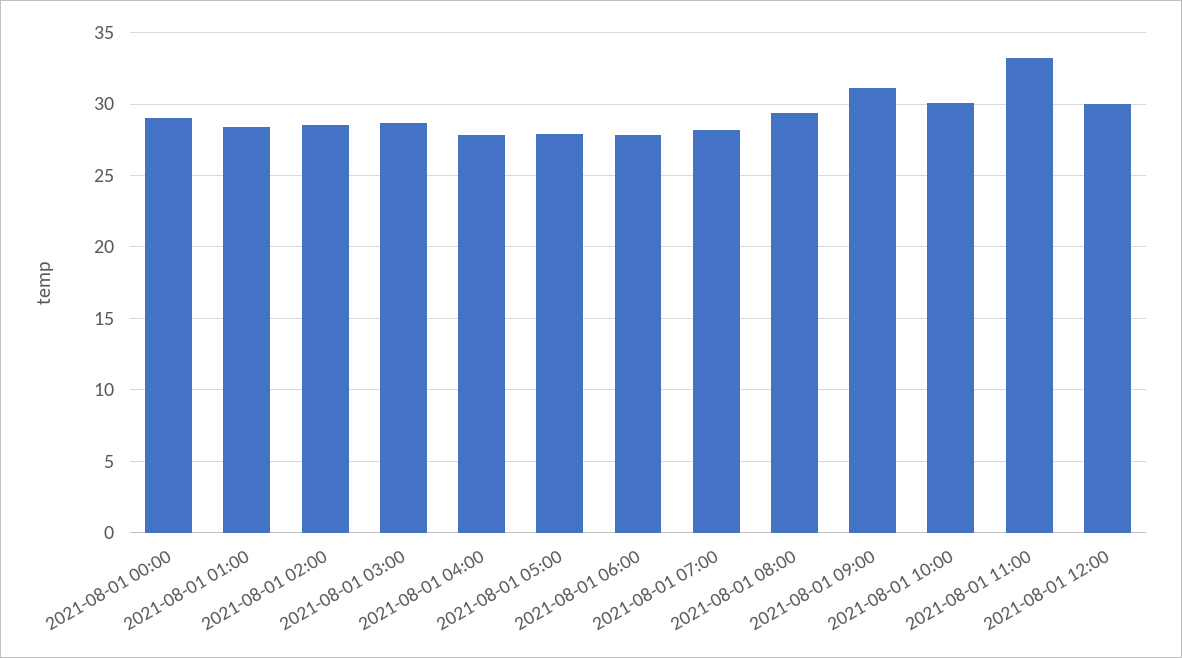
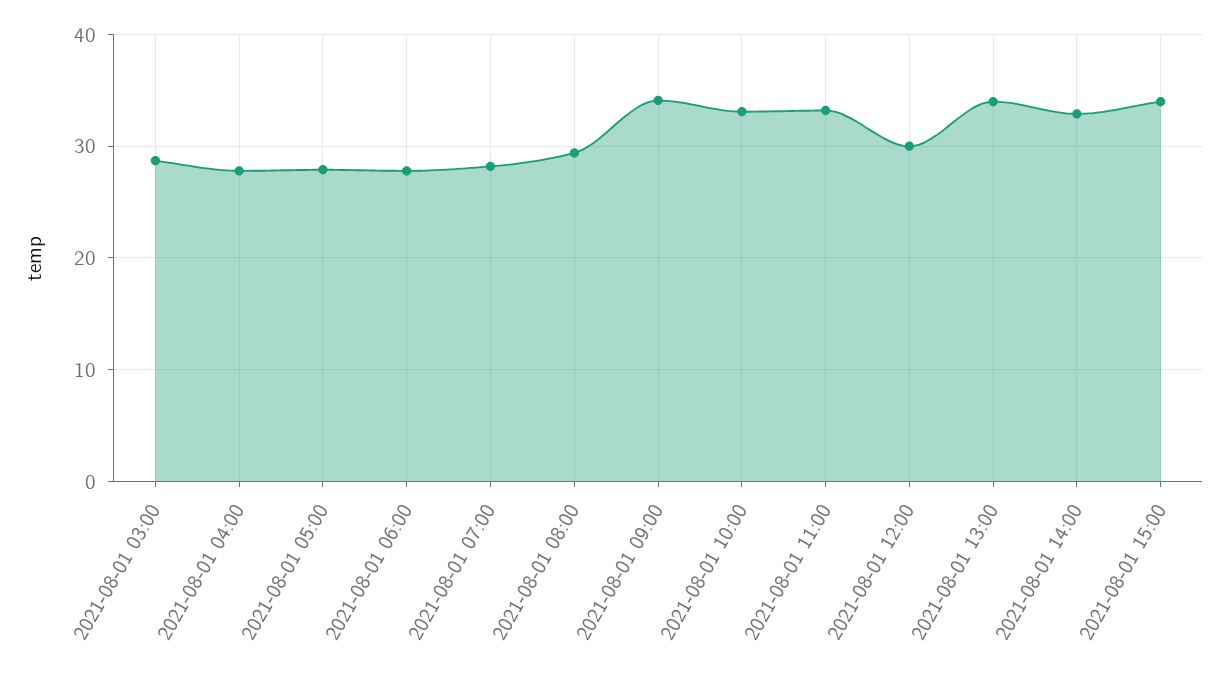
2021-08-01 00:00: 29 -> none
2021-08-01 01:00: 28.5 -> none
2021-08-01 02:00: 28.5 -> none
2021-08-01 09:00: 31 -> 34
2021-08-01 10:00: 30 -> 33
2021-08-01 13:00: none -> 34
2021-08-01 14:00: none -> 33
2021-08-01 15:00: none -> 34

